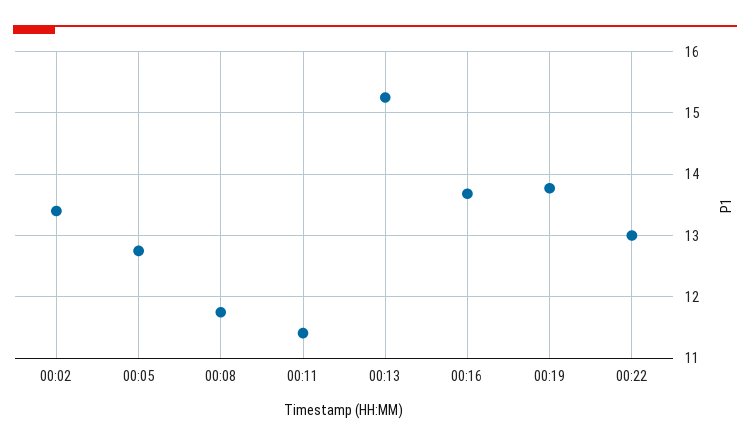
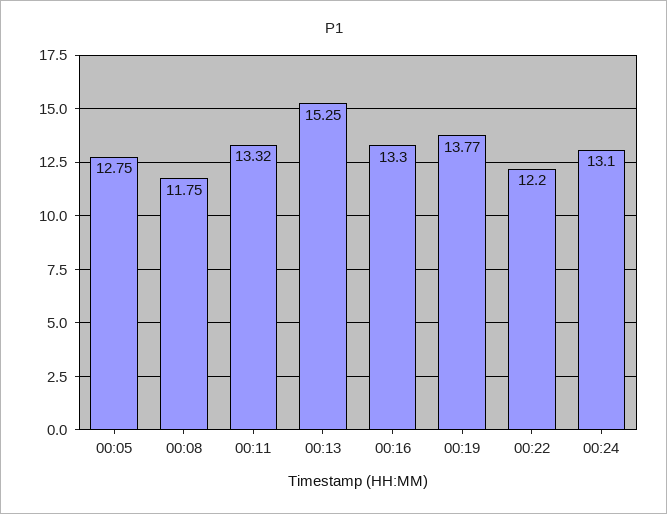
00:02: 13.4 -> none
00:11: 11.4 -> 13.32
00:16: 13.7 -> 13.3
00:22: 13 -> 12.2
00:24: none -> 13.1

